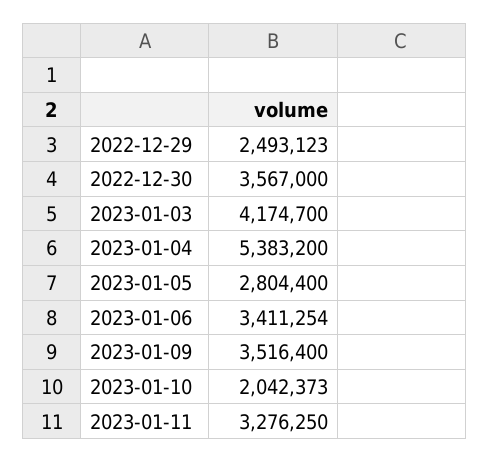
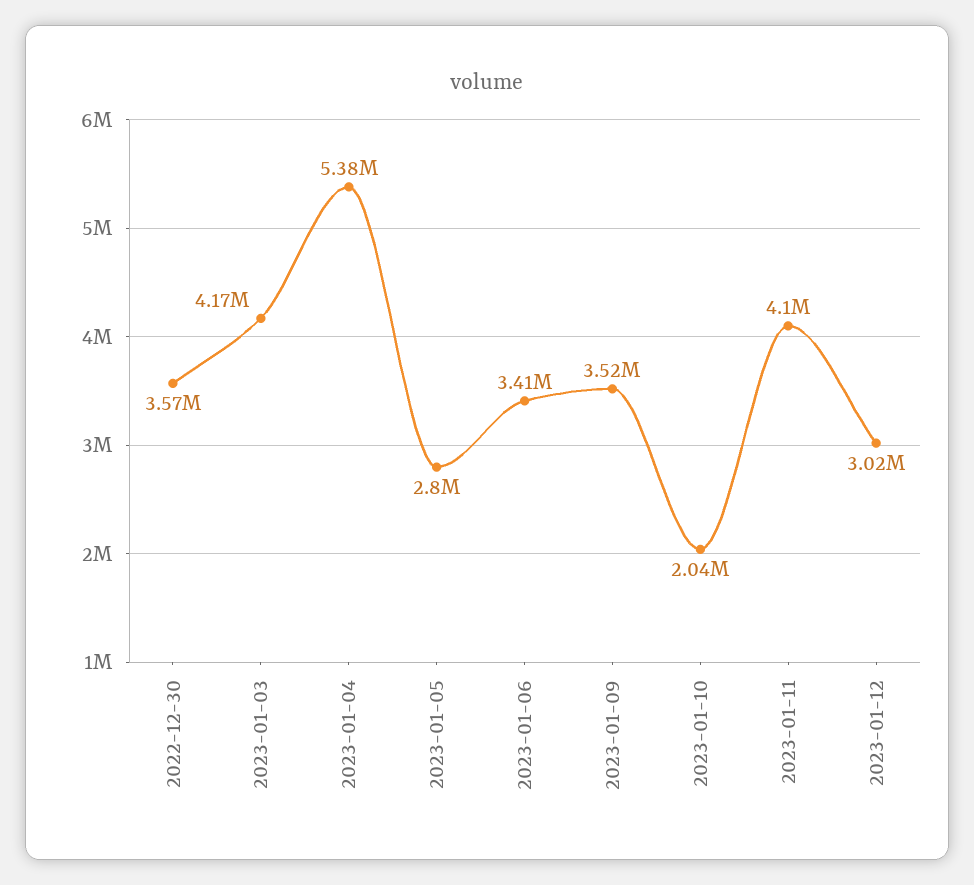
2022-12-29: 2493123 -> none
2023-01-11: 3276250 -> 4100000
2023-01-12: none -> 3020000

